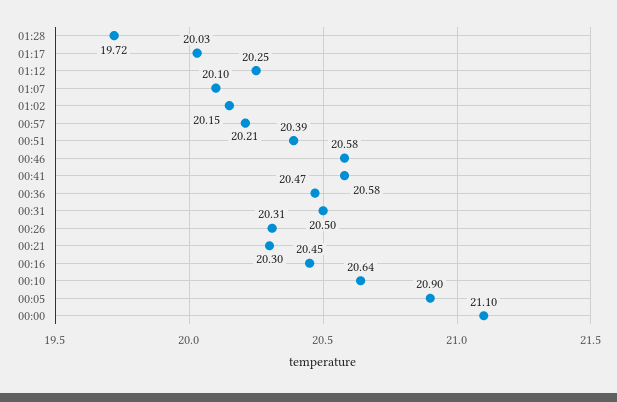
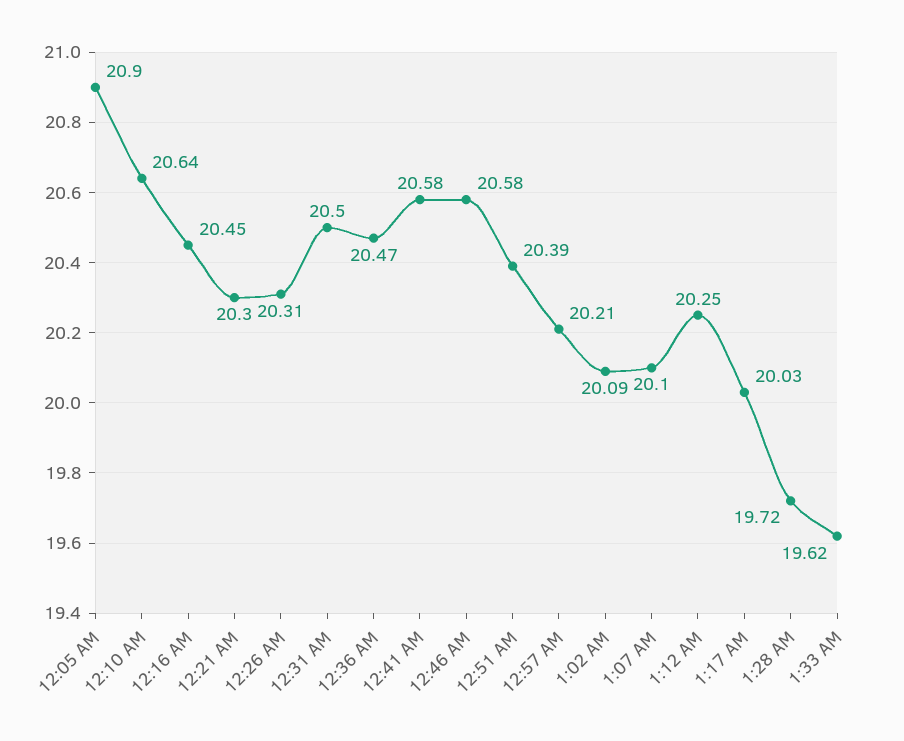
01:02: 20.15 -> 20.09
00:00: 21.1 -> none
1:33 AM: none -> 19.62

